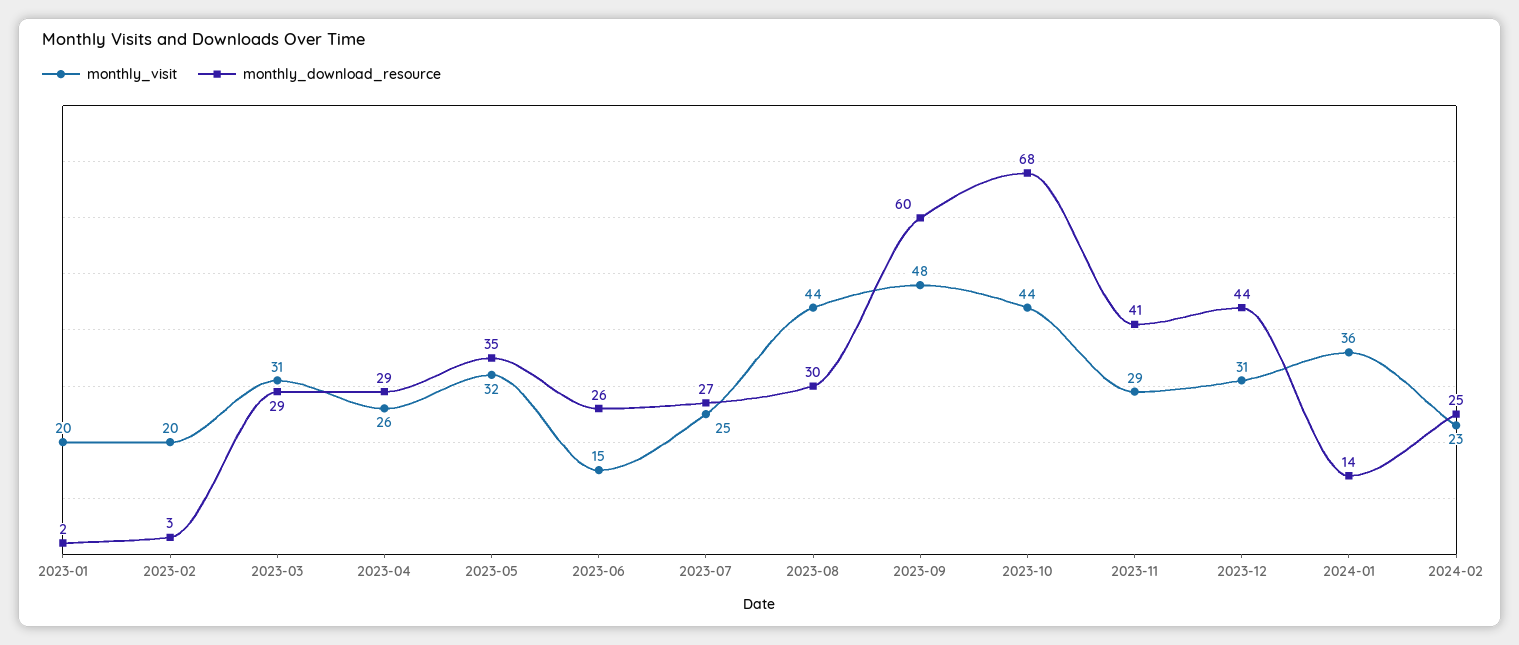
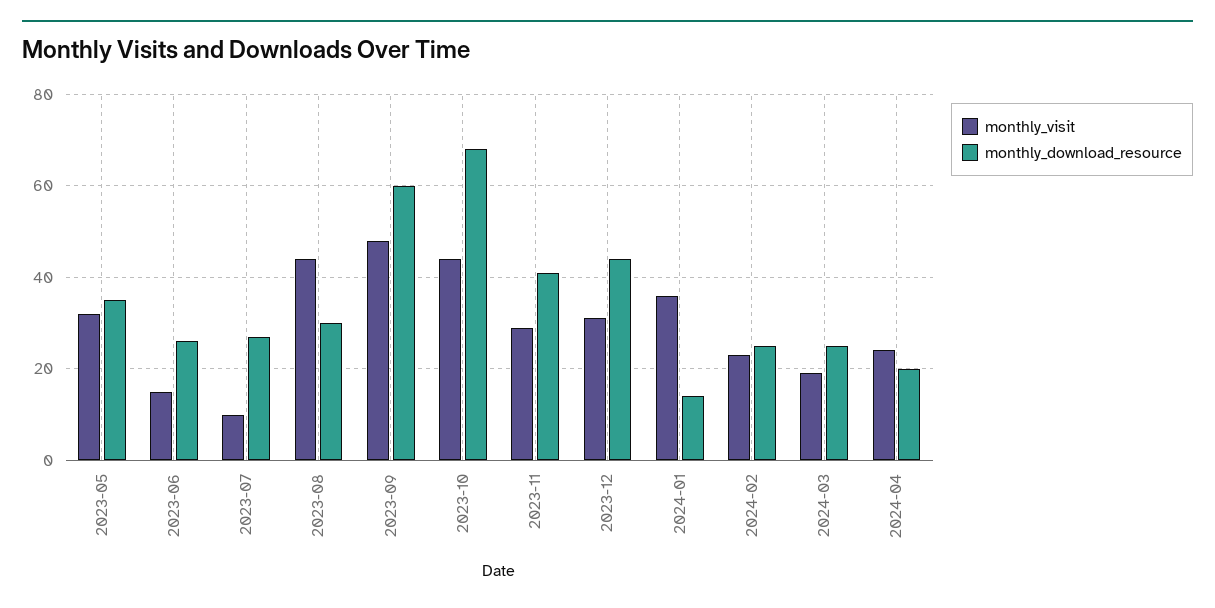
monthly_visit, 2023-01: 20 -> none
monthly_download_resource, 2023-01: 2 -> none
monthly_visit, 2023-02: 20 -> none
monthly_download_resource, 2023-02: 3 -> none
monthly_visit, 2023-03: 31 -> none
monthly_download_resource, 2023-03: 29 -> none
monthly_visit, 2023-04: 26 -> none
monthly_download_resource, 2023-04: 29 -> none
monthly_visit, 2023-07: 25 -> 10
monthly_visit, 2024-03: none -> 20
monthly_download_resource, 2024-03: none -> 25
monthly_visit, 2024-04: none -> 25
monthly_download_resource, 2024-04: none -> 20

